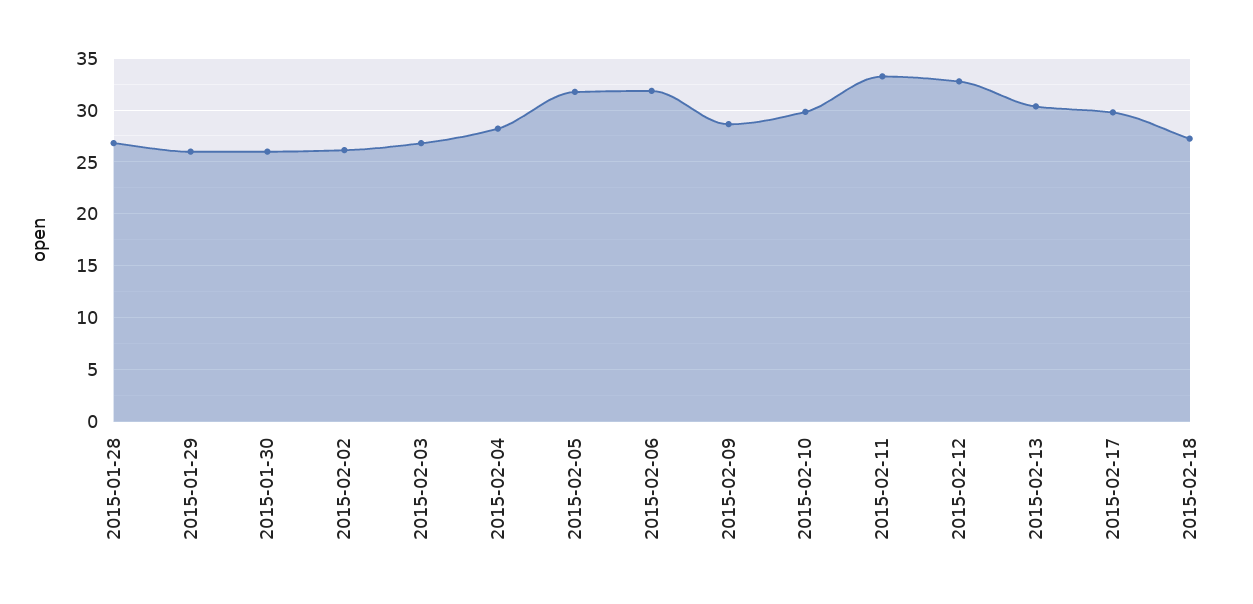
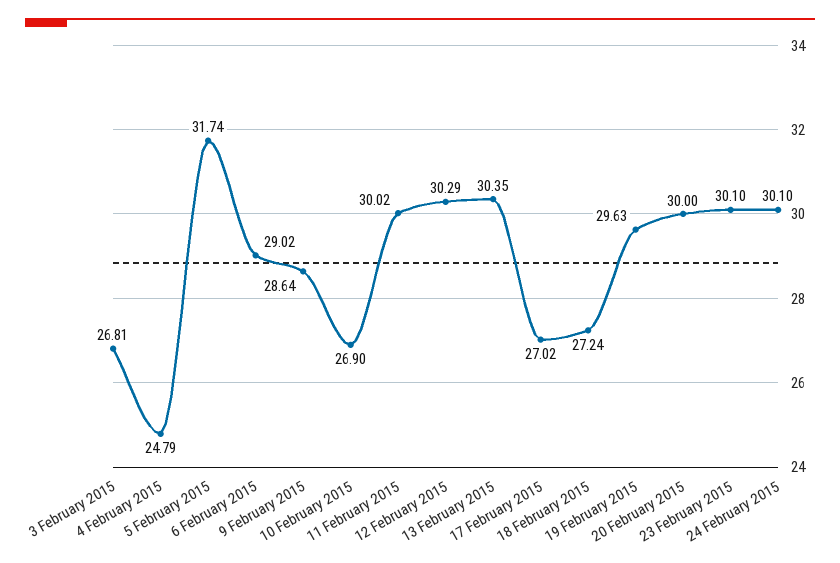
2015-01-28: 27 -> none
2015-01-29: 26 -> none
2015-01-30: 26 -> none
2015-02-02: 26 -> none
2015-02-04: 28 -> 24.79
2015-02-06: 32 -> 29.02
2015-02-10: 30 -> 26.9
2015-02-11: 33 -> 30.02
2015-02-12: 33 -> 30.29
2015-02-17: 30 -> 27.02
19 February 2015: none -> 29.63
20 February 2015: none -> 30
23 February 2015: none -> 30.1
24 February 2015: none -> 30.1

